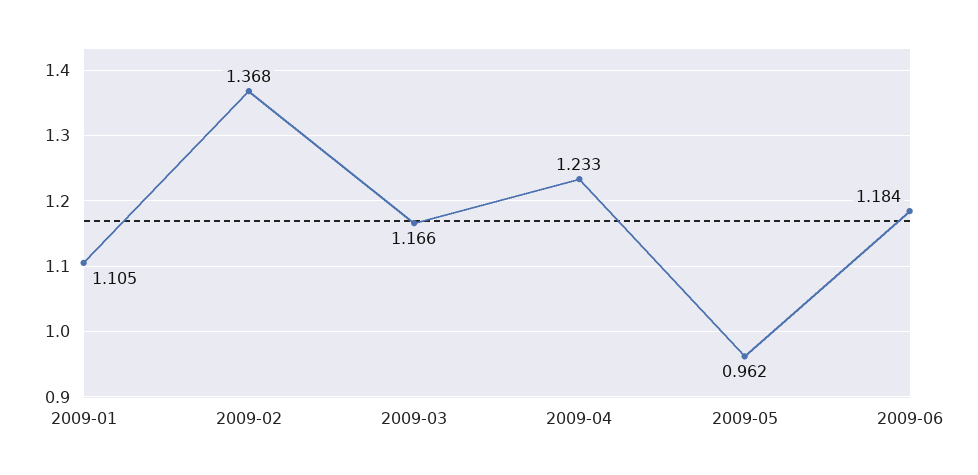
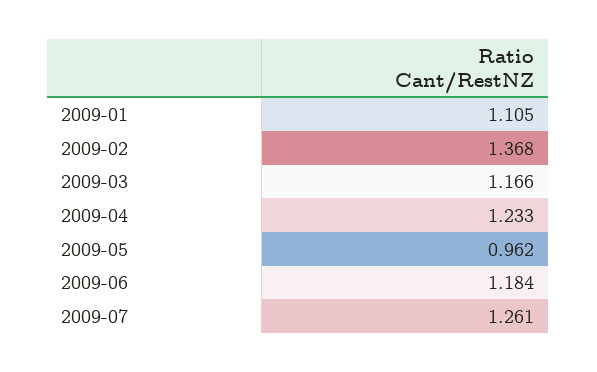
2009-07: none -> 1.261

